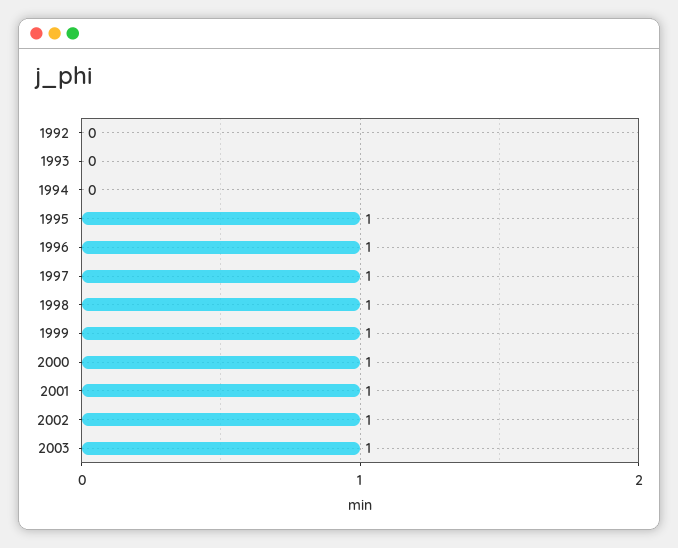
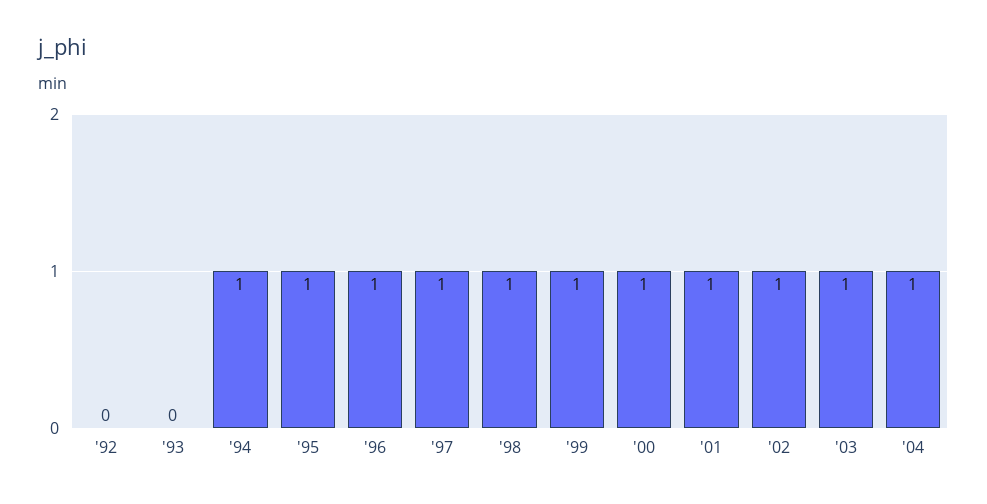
1994: 0 -> 1
'04: none -> 1

